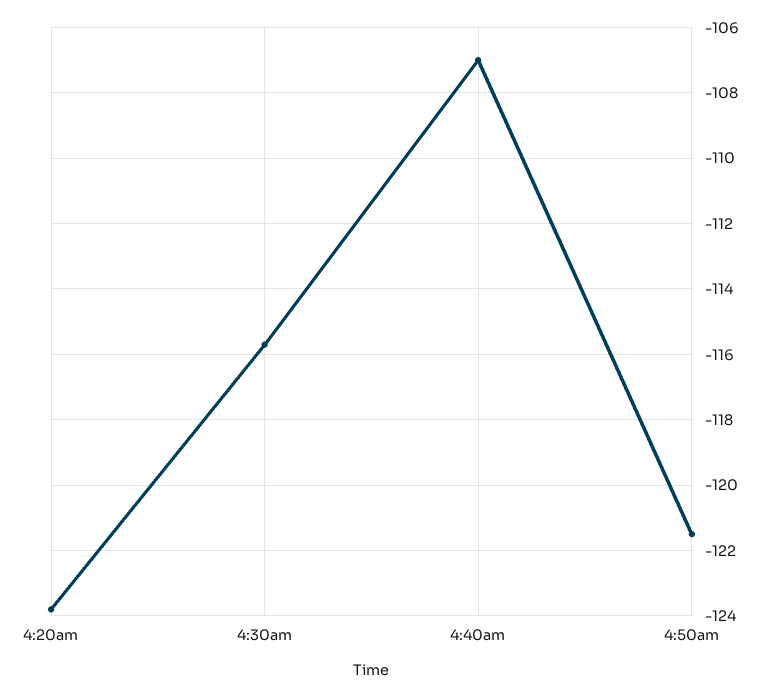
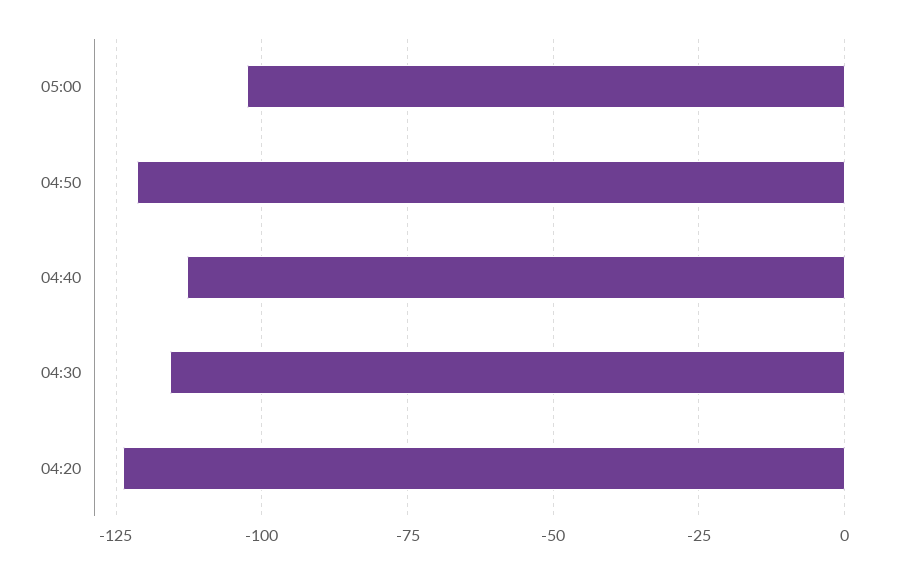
4:40am: -107 -> -112.5
05:00: none -> -102.5

